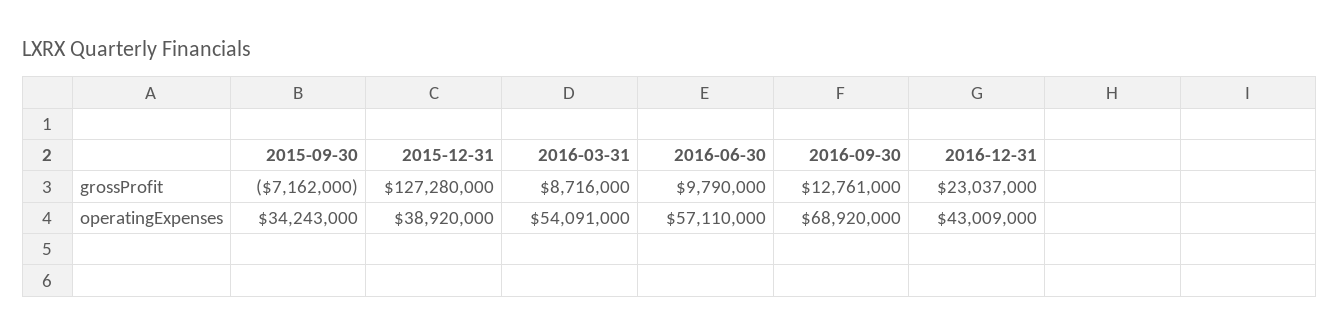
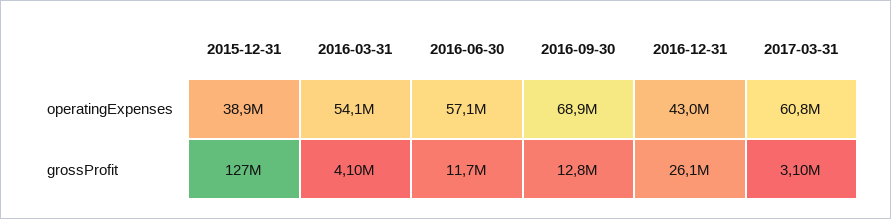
2015-09-30, grossProfit: -7162000 -> none
2016-03-31, grossProfit: 8716000 -> 4100000
2016-06-30, grossProfit: 9790000 -> 11700000
2016-12-31, grossProfit: 23037000 -> 26100000
2015-09-30, operatingExpenses: 34243000 -> none
2017-03-31, operatingExpenses: none -> 60800000
2017-03-31, grossProfit: none -> 3100000

